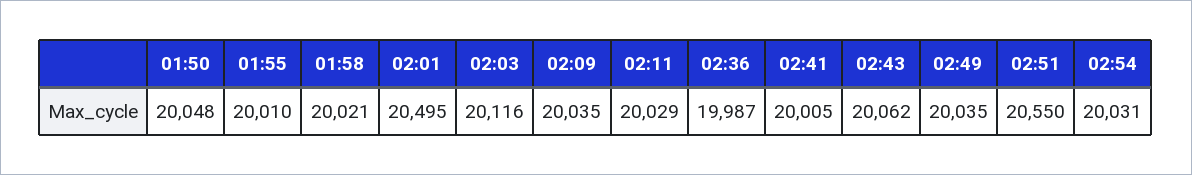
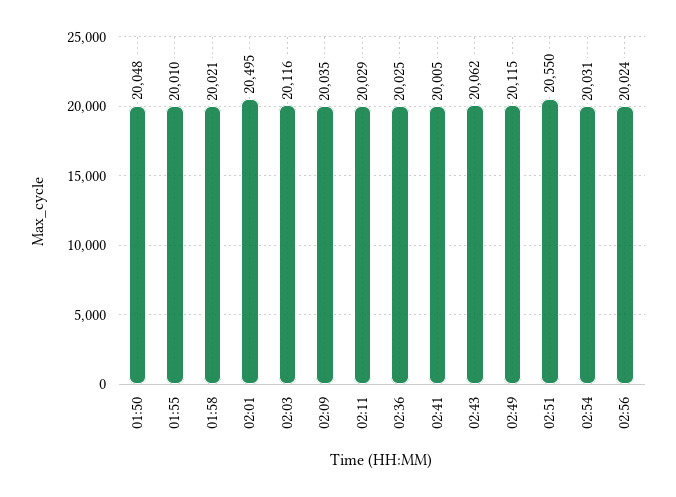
02:36: 19987 -> 20025
02:49: 20035 -> 20115
02:56: none -> 20024

